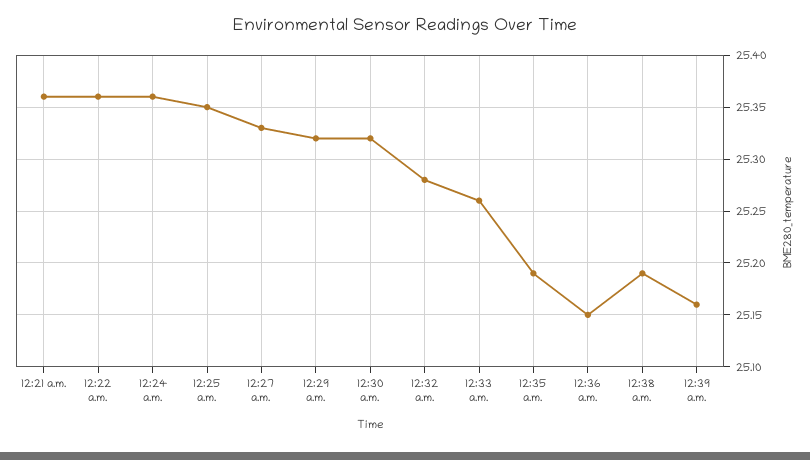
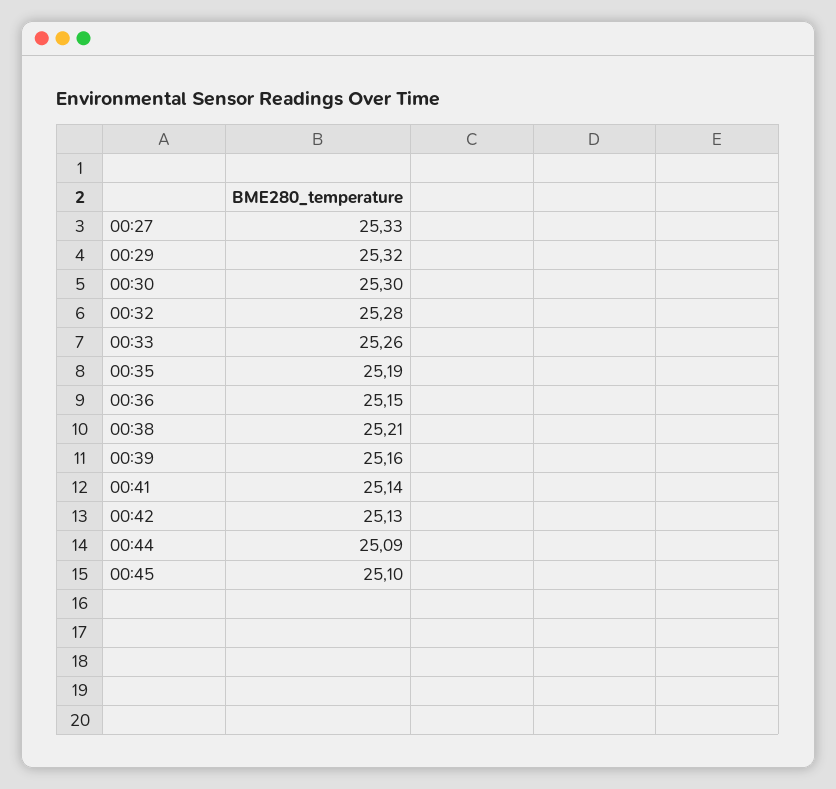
12:21 a.m.: 25.36 -> none
12:22 a.m.: 25.36 -> none
12:24 a.m.: 25.36 -> none
12:25 a.m.: 25.35 -> none
12:30 a.m.: 25.32 -> 25.3
12:38 a.m.: 25.19 -> 25.21
00:41: none -> 25.14
00:42: none -> 25.13
00:44: none -> 25.09
00:45: none -> 25.1

